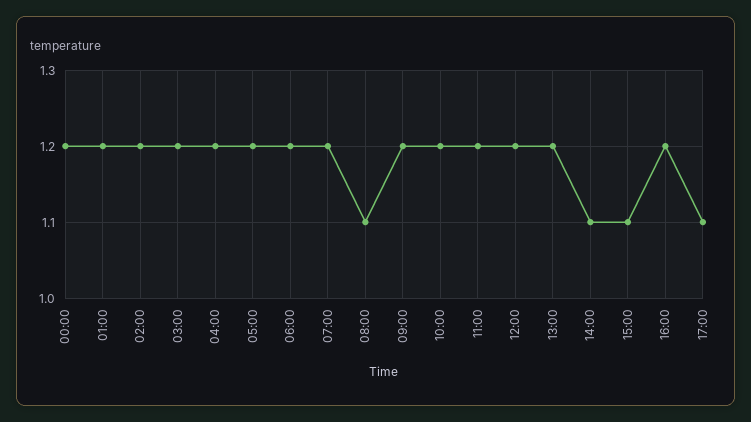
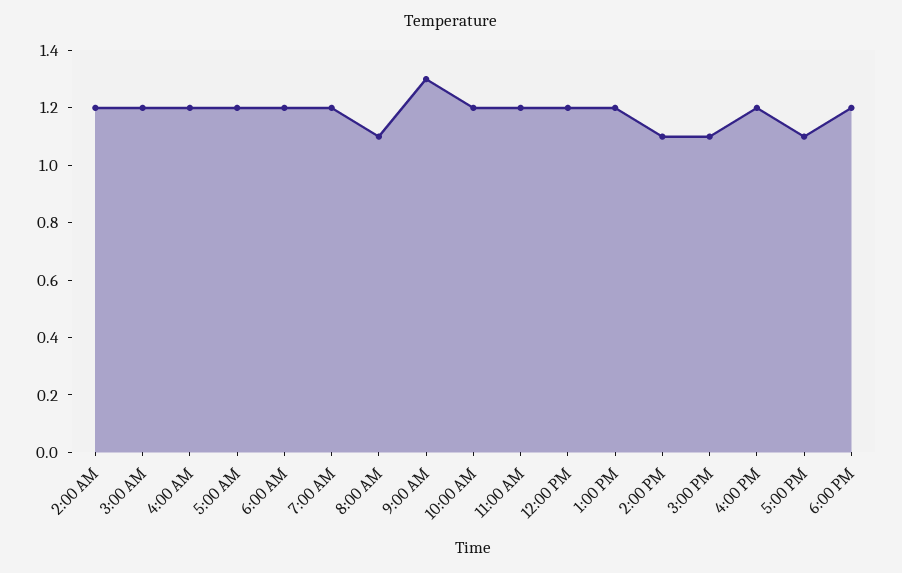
00:00: 1.2 -> none
01:00: 1.2 -> none
09:00: 1.2 -> 1.3
6:00 PM: none -> 1.2

